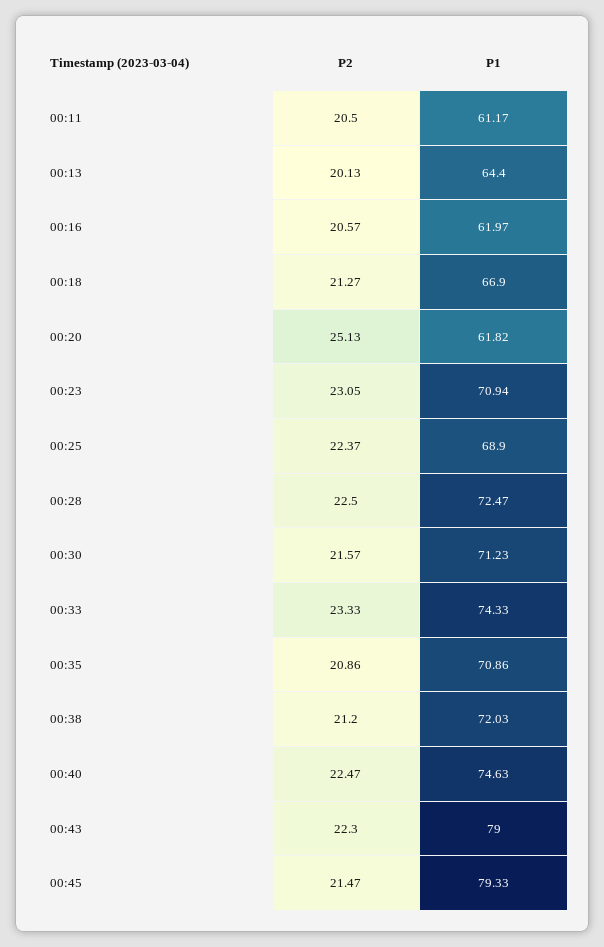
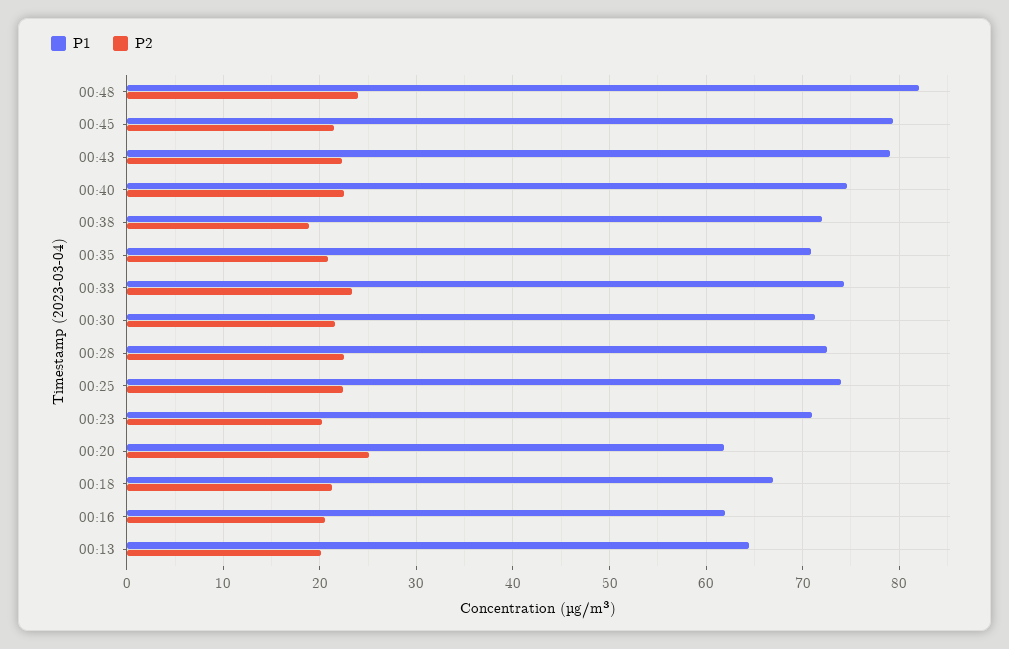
P2, 00:11: 20.5 -> none
P1, 00:11: 61.17 -> none
P2, 00:23: 23.05 -> 20
P1, 00:25: 68.9 -> 74
P2, 00:38: 21.2 -> 19
P1, 00:48: none -> 82
P2, 00:48: none -> 24

